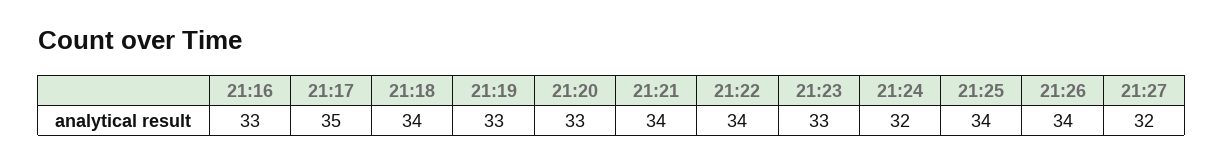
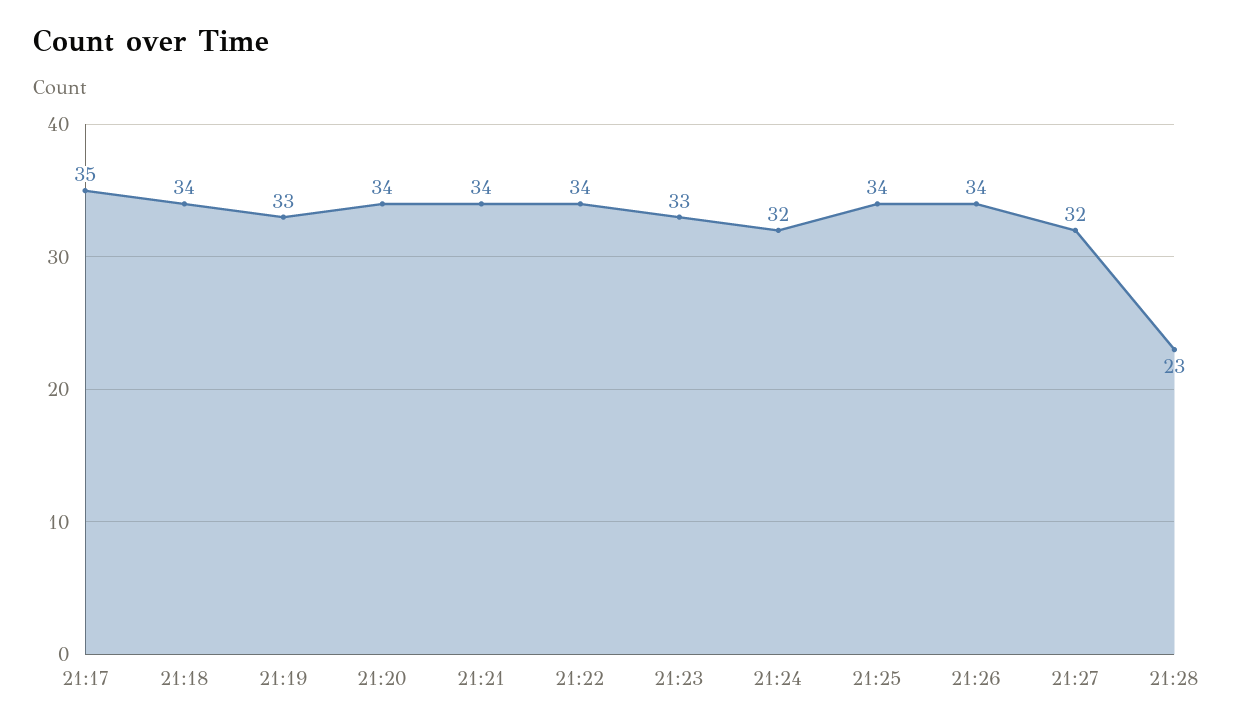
21:16: 33 -> none
21:20: 33 -> 34
21:28: none -> 23

